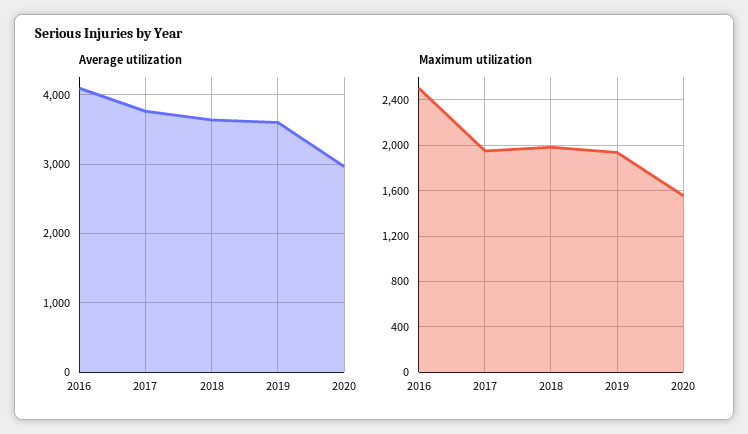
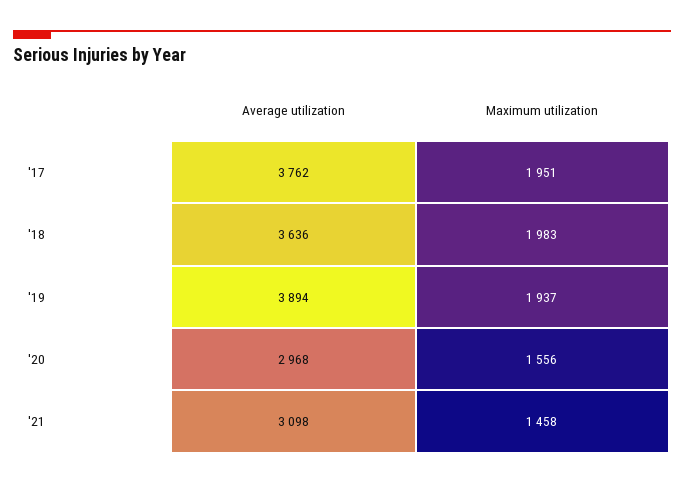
Average utilization, 2016: 4100 -> none
Average utilization, 2019: 3600 -> 3894
Maximum utilization, 2016: 2500 -> none
Average utilization, '21: none -> 3098
Maximum utilization, '21: none -> 1458

